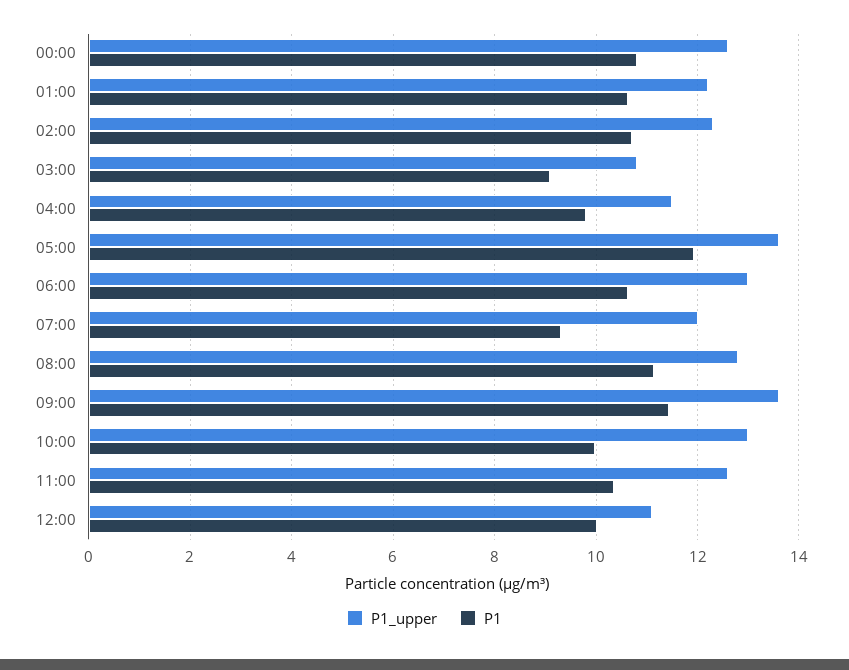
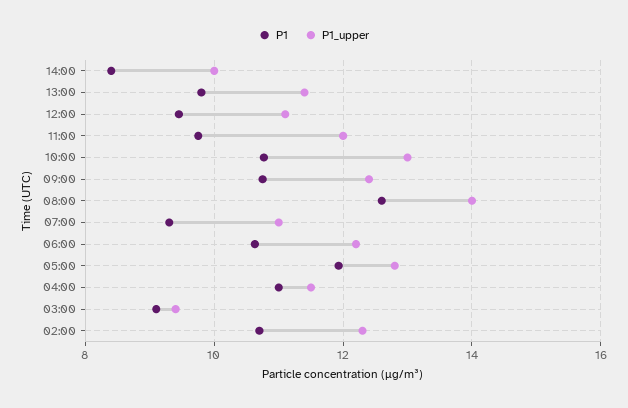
P1_upper, 00:00: 12.6 -> none
P1, 00:00: 10.8 -> none
P1_upper, 01:00: 12.2 -> none
P1, 01:00: 10.6 -> none
P1_upper, 03:00: 10.8 -> 9.4
P1, 04:00: 9.8 -> 11
P1_upper, 05:00: 13.6 -> 12.8
P1_upper, 06:00: 13 -> 12.2
P1_upper, 07:00: 12 -> 11
P1_upper, 08:00: 12.8 -> 14
P1, 08:00: 11.2 -> 12.6
P1_upper, 09:00: 13.6 -> 12.4
P1, 09:00: 11.4 -> 10.8
P1, 10:00: 10 -> 10.8
P1_upper, 11:00: 12.6 -> 12
P1, 11:00: 10.4 -> 9.8
P1, 12:00: 10 -> 9.4
P1, 14:00: none -> 8.4
P1_upper, 14:00: none -> 10
P1, 13:00: none -> 9.8
P1_upper, 13:00: none -> 11.4

